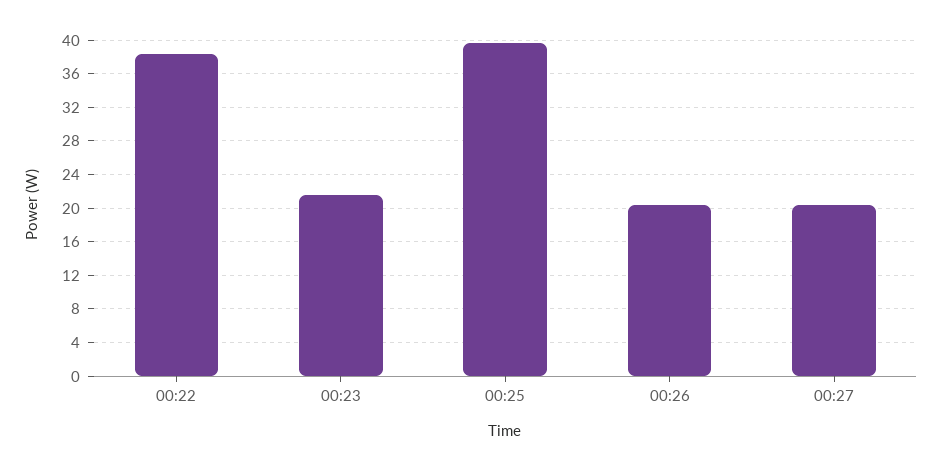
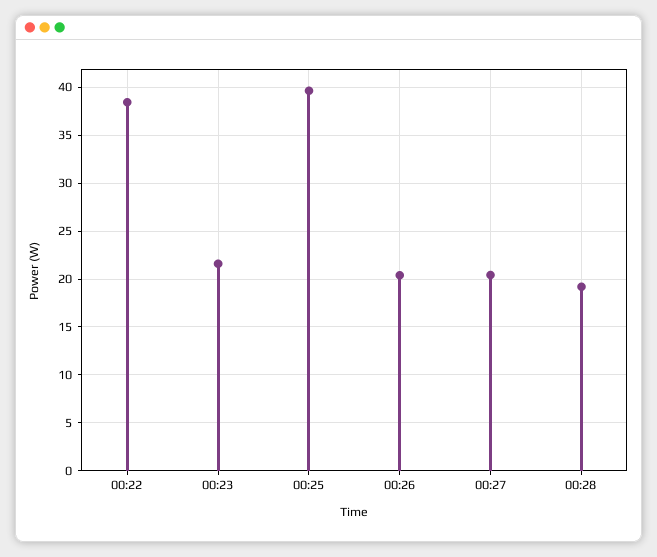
00:28: none -> 19

